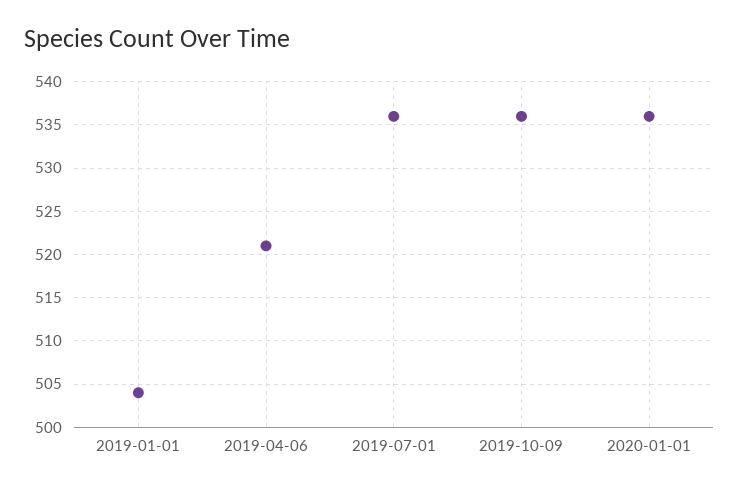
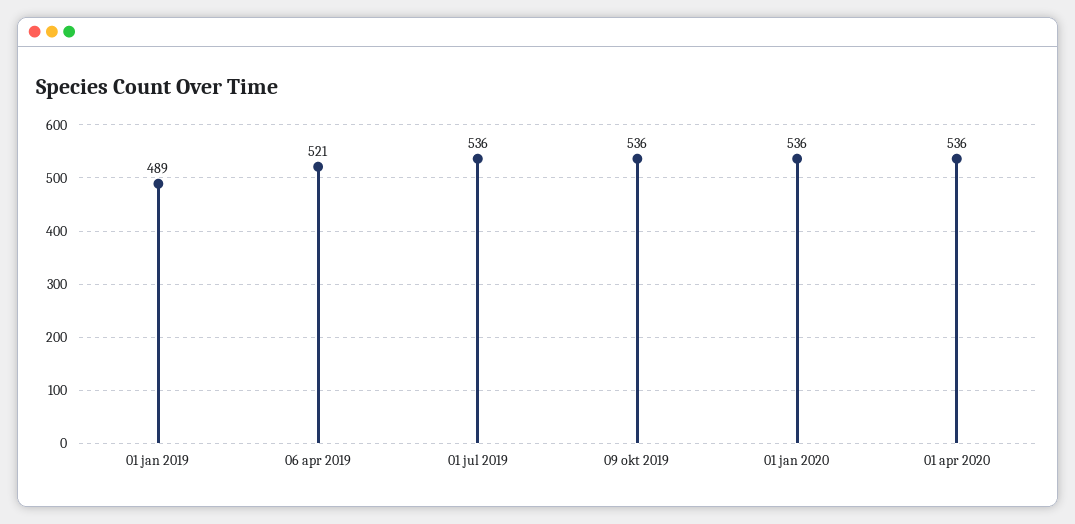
2019-01-01: 504 -> 489
01 apr 2020: none -> 536

